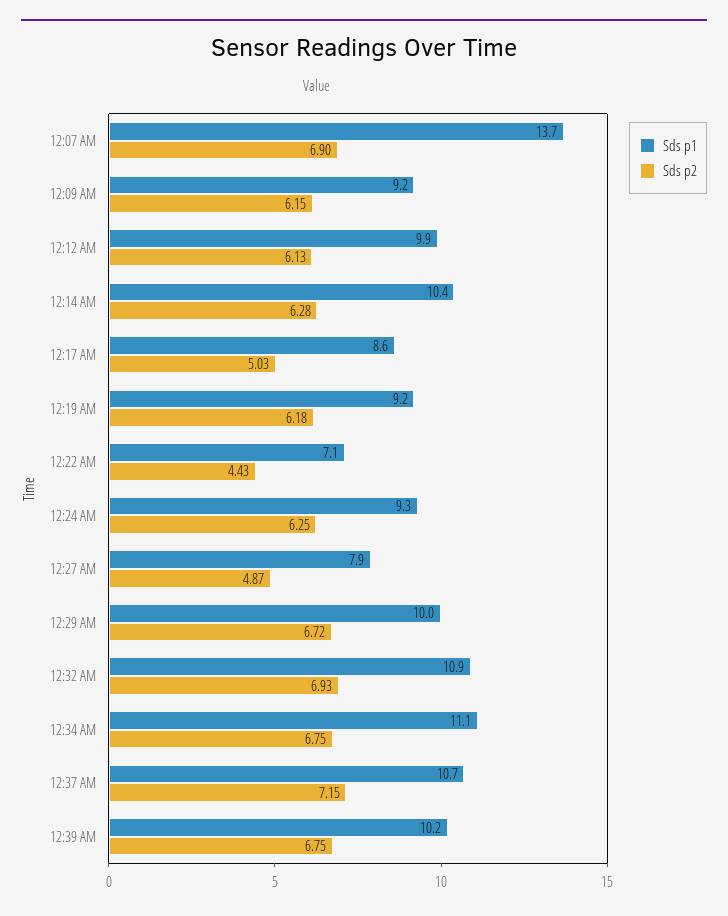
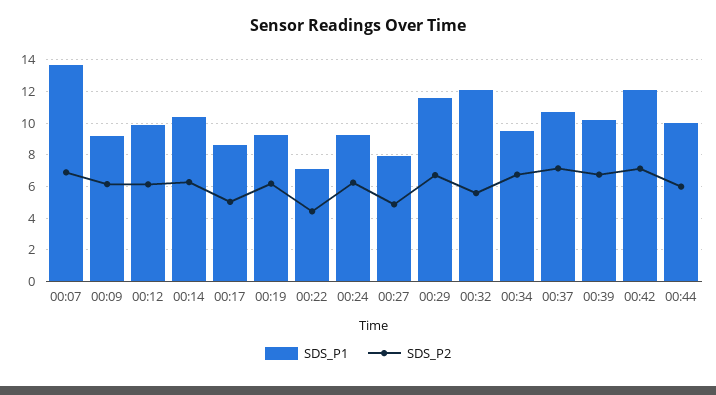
Sds p1, 12:29 AM: 10 -> 11.5
Sds p1, 12:32 AM: 10.9 -> 12
Sds p2, 12:32 AM: 6.93 -> 5.5
Sds p1, 12:34 AM: 11.1 -> 9.5
Sds p1, 00:42: none -> 12
Sds p2, 00:42: none -> 7
Sds p1, 00:44: none -> 10
Sds p2, 00:44: none -> 6

